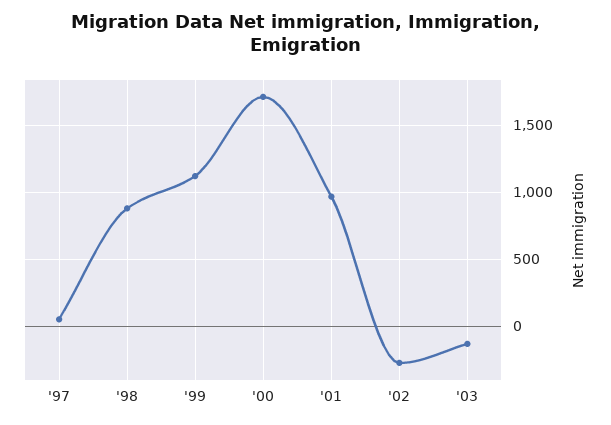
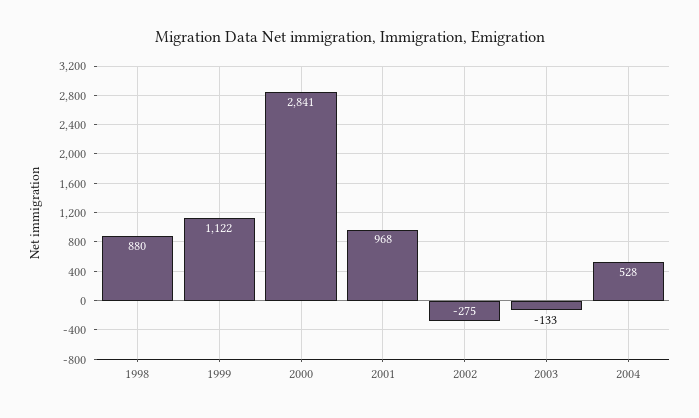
'97: 50 -> none
'00: 1700 -> 2841
2004: none -> 528

